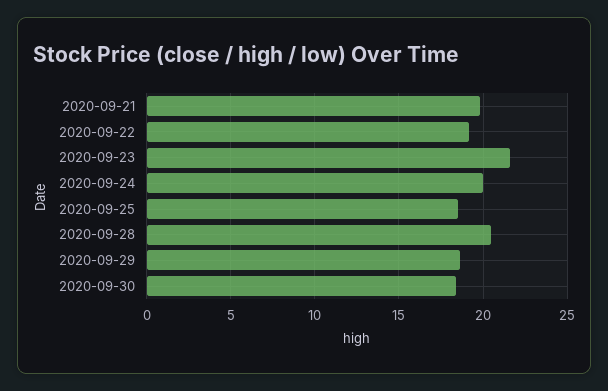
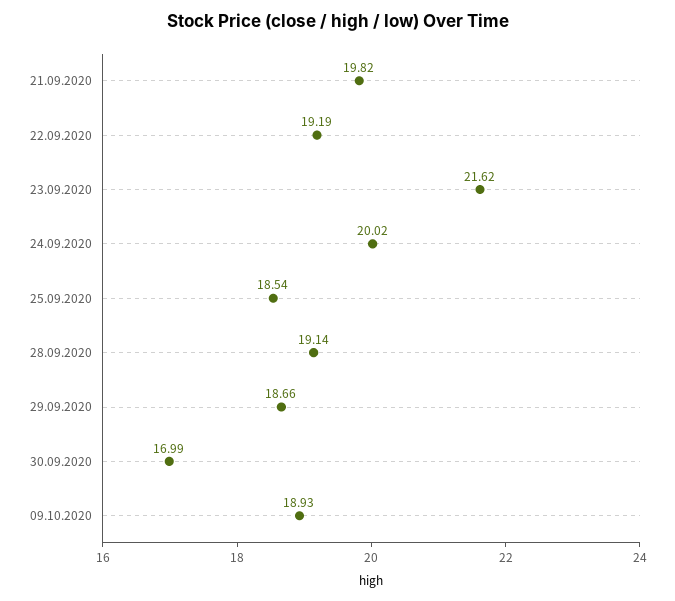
2020-09-28: 20.5 -> 19.14
2020-09-30: 18.5 -> 16.99
09.10.2020: none -> 18.93

